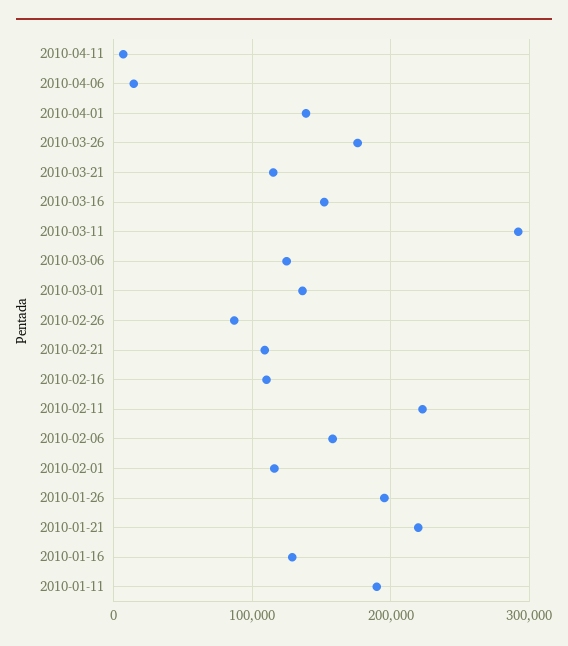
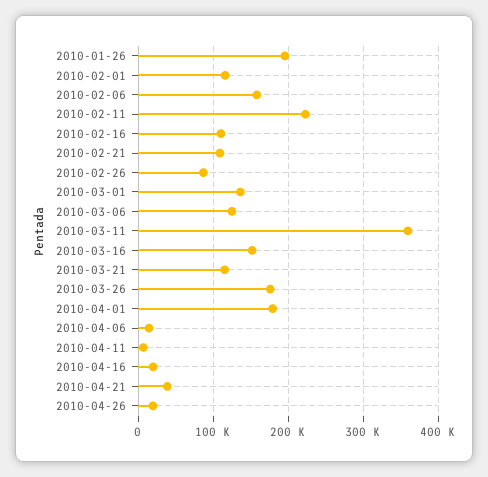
2010-04-01: 140000 -> 180000
2010-03-11: 290000 -> 360000
2010-01-21: 220000 -> none
2010-01-16: 130000 -> none
2010-01-11: 190000 -> none
2010-04-16: none -> 20000
2010-04-21: none -> 40000
2010-04-26: none -> 20000

